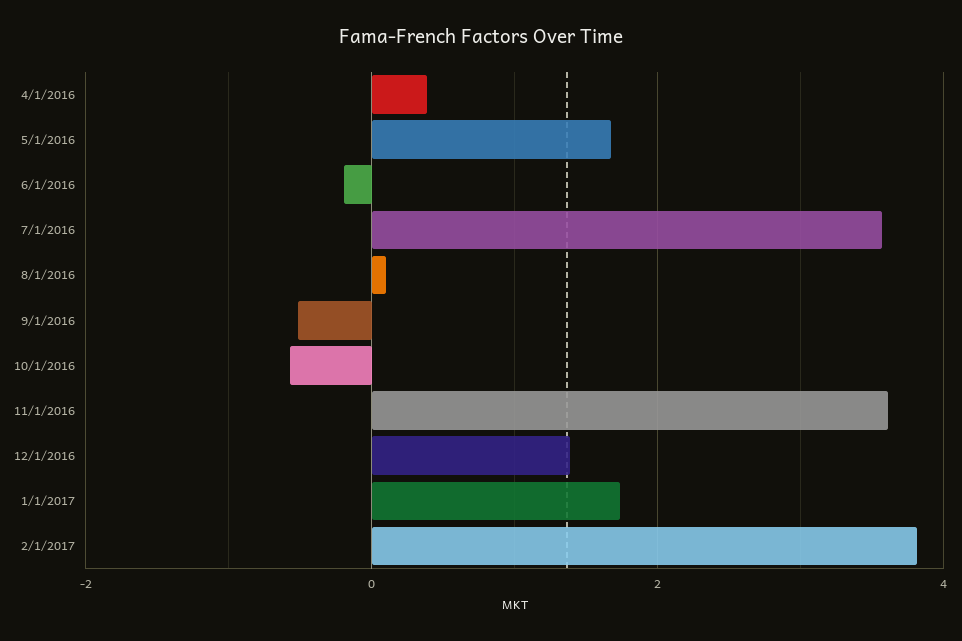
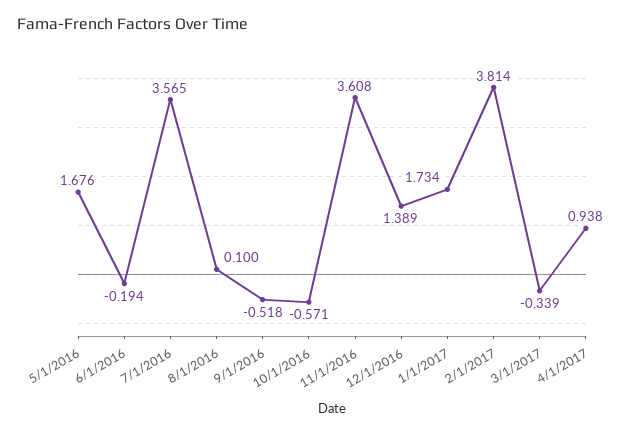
4/1/2016: 0.4 -> none
3/1/2017: none -> -0.339
4/1/2017: none -> 0.938

